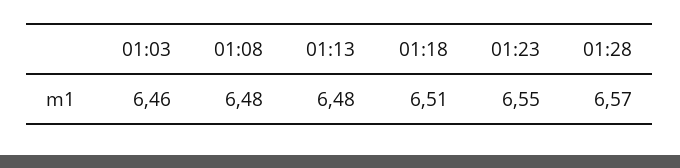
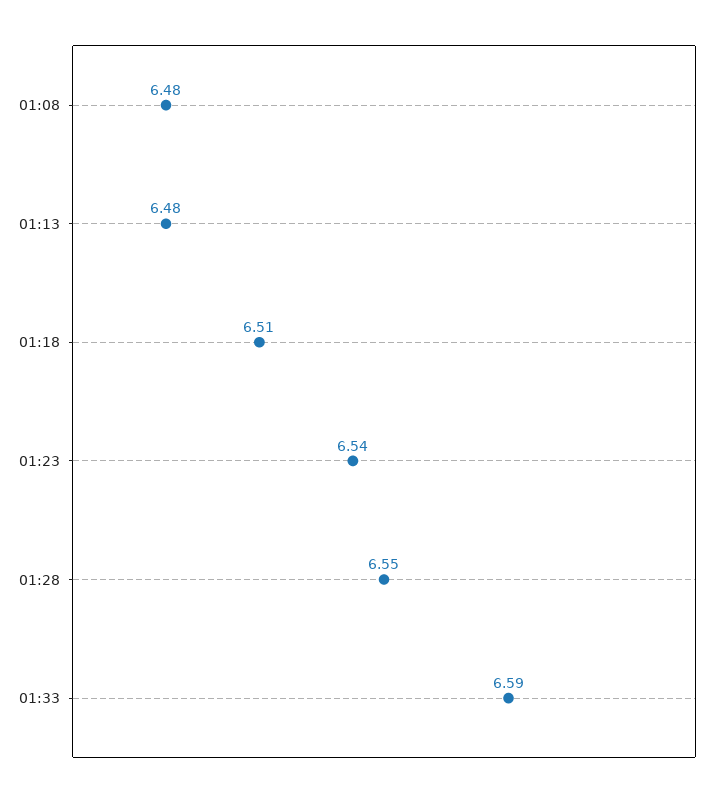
01:03: 6.46 -> none
01:23: 6.55 -> 6.54
01:28: 6.57 -> 6.55
01:33: none -> 6.59

